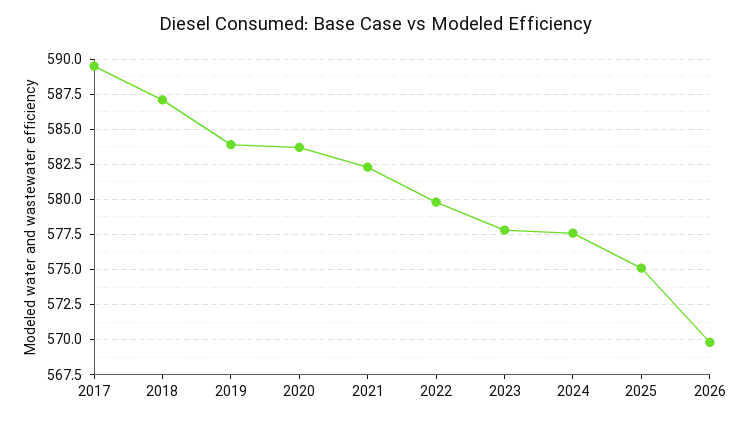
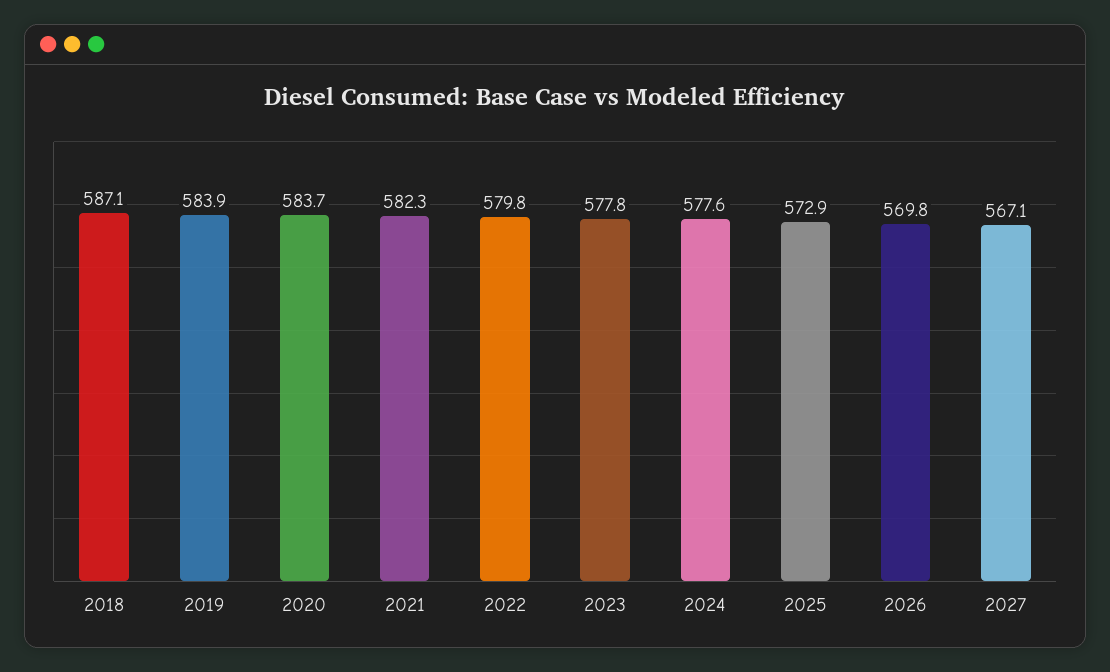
2017: 589.5 -> none
2025: 575 -> 572.9
2027: none -> 567.1

